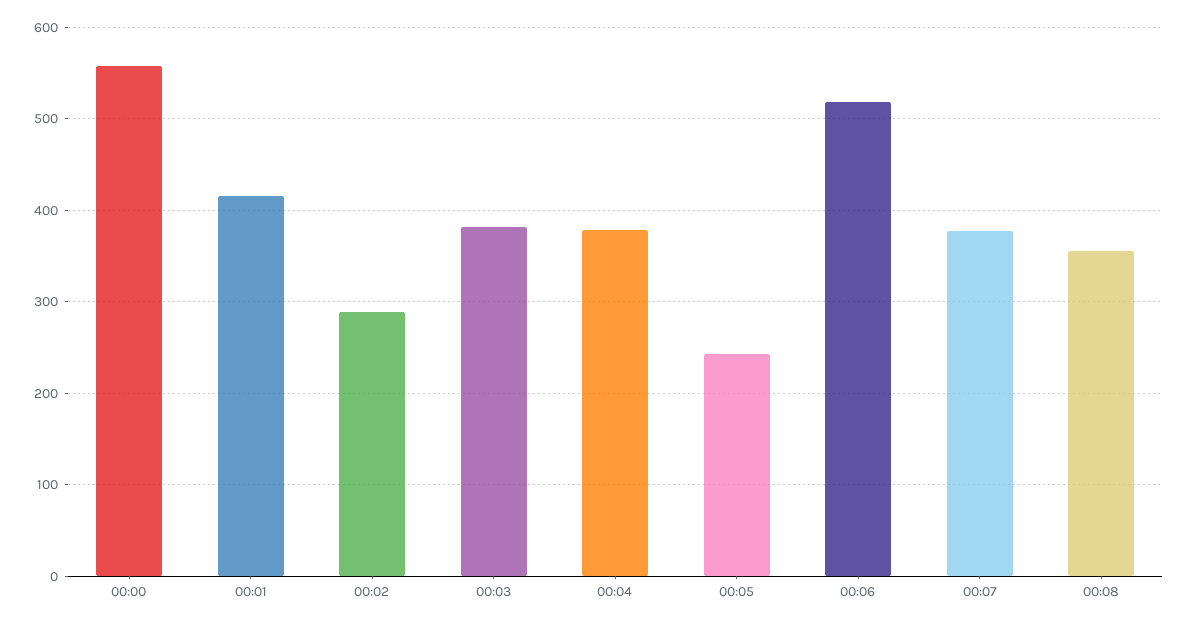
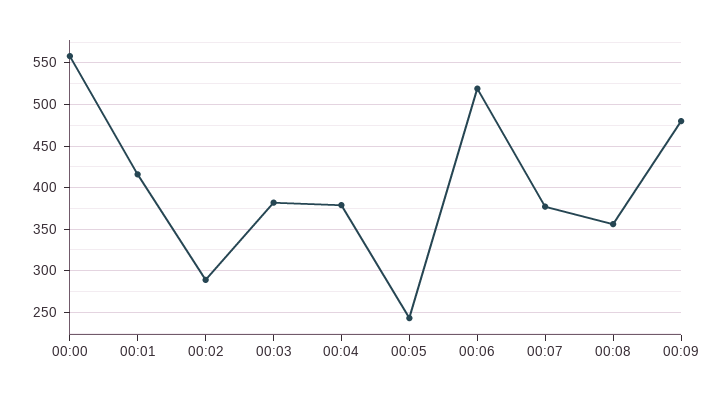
00:09: none -> 480

